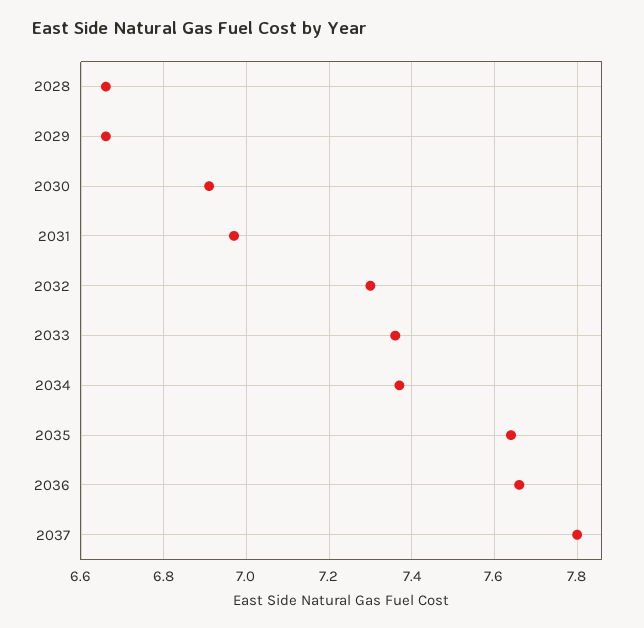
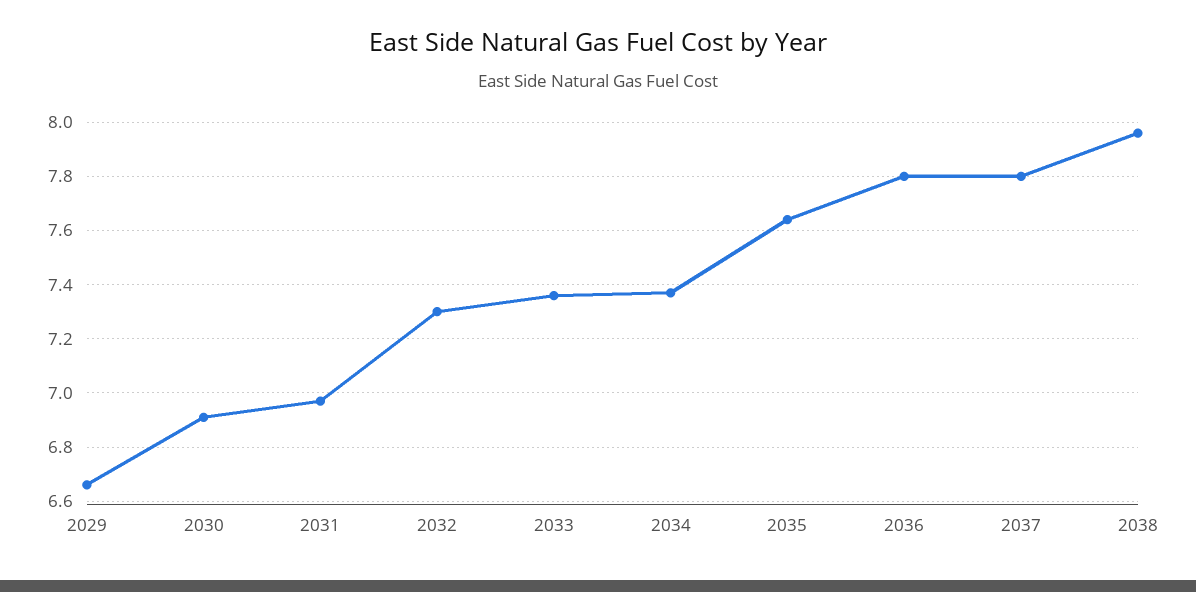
2028: 6.65 -> none
2036: 7.65 -> 7.8
2038: none -> 7.95

